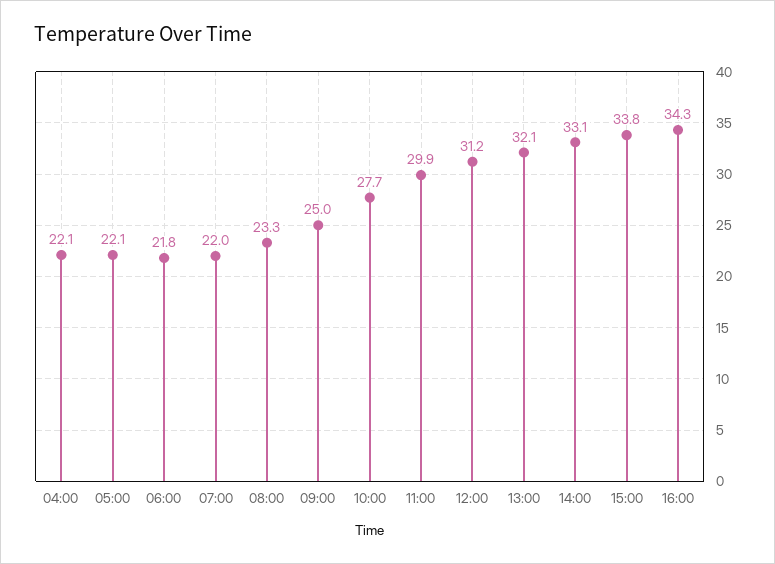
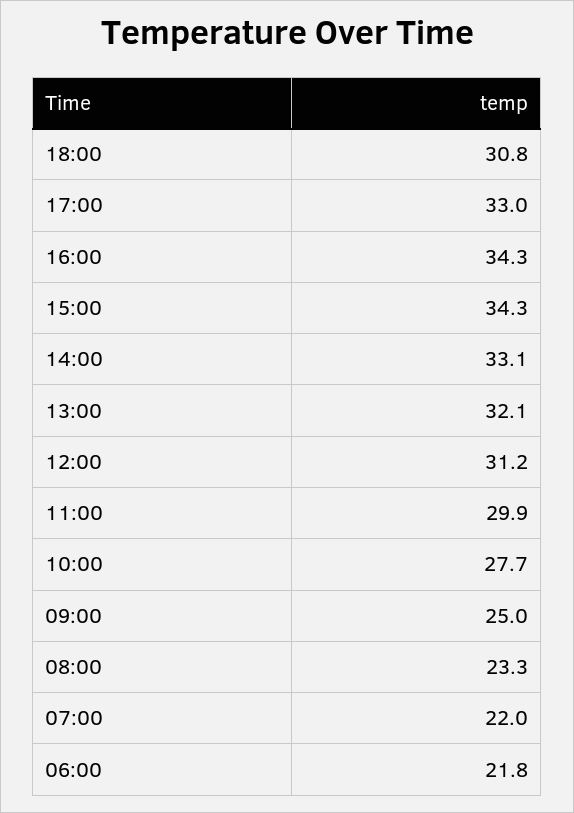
04:00: 22.1 -> none
05:00: 22.1 -> none
15:00: 33.8 -> 34.3
18:00: none -> 30.8
17:00: none -> 33

